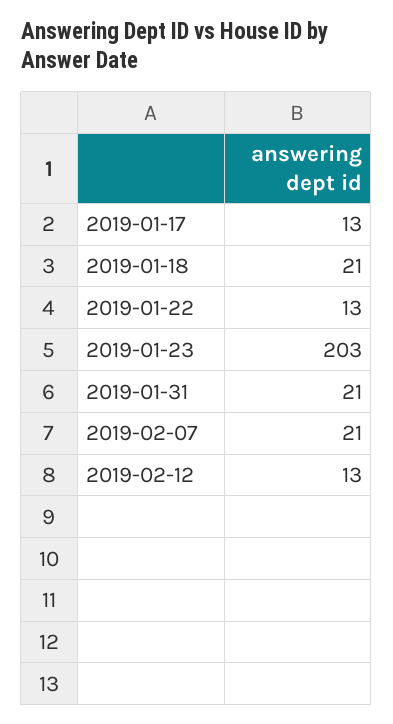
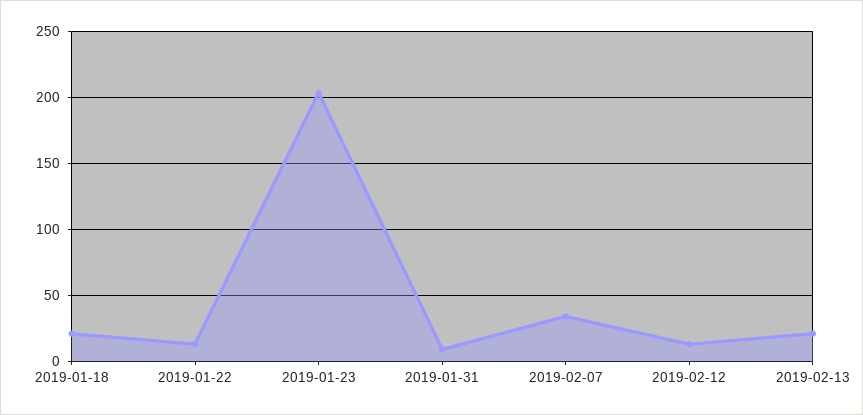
2019-01-17: 13 -> none
2019-01-31: 21 -> 10
2019-02-07: 21 -> 35
2019-02-13: none -> 20

